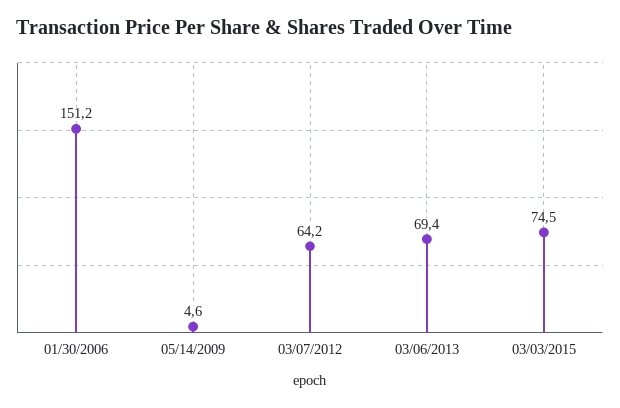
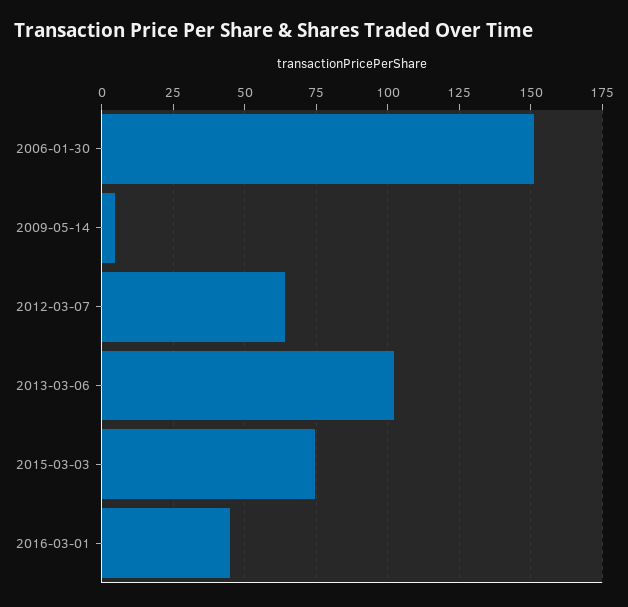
03/06/2013: 69.4 -> 102.5
2016-03-01: none -> 45

